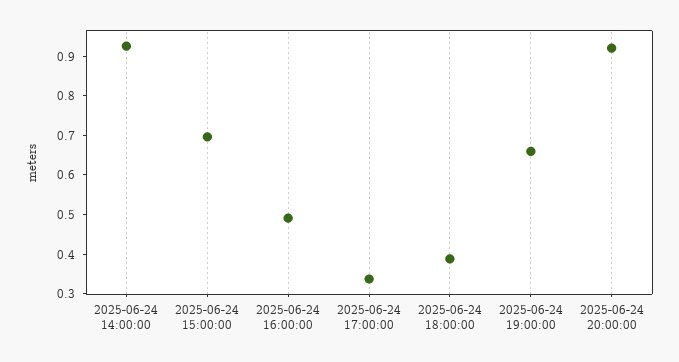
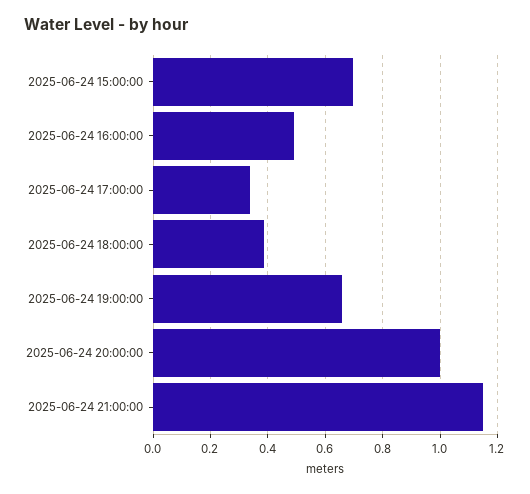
2025-06-24 14:00:00: 0.925 -> none
2025-06-24 20:00:00: 0.925 -> 1
2025-06-24 21:00:00: none -> 1.15

